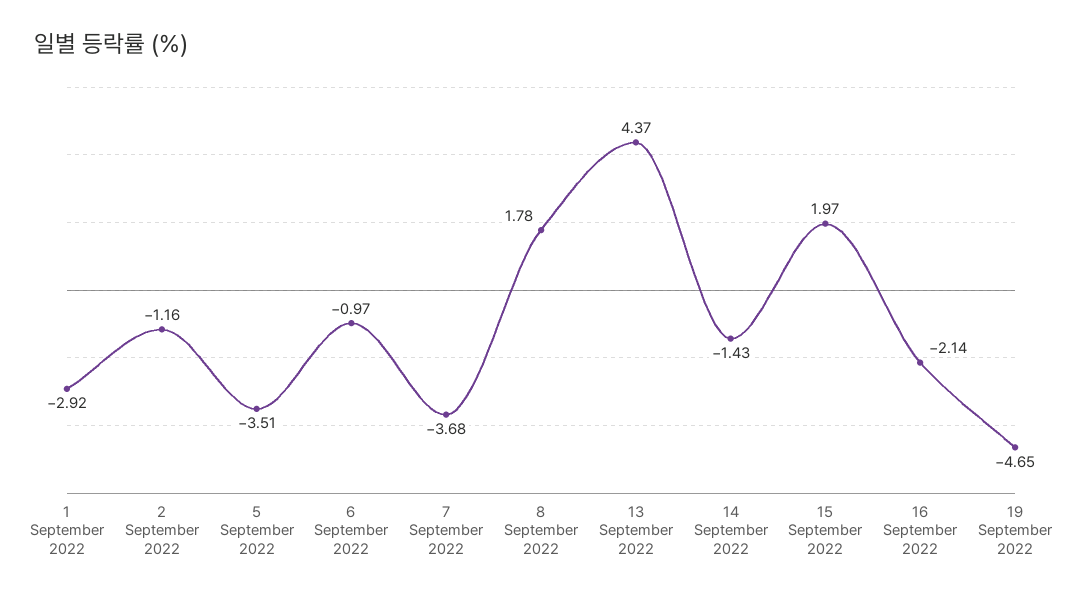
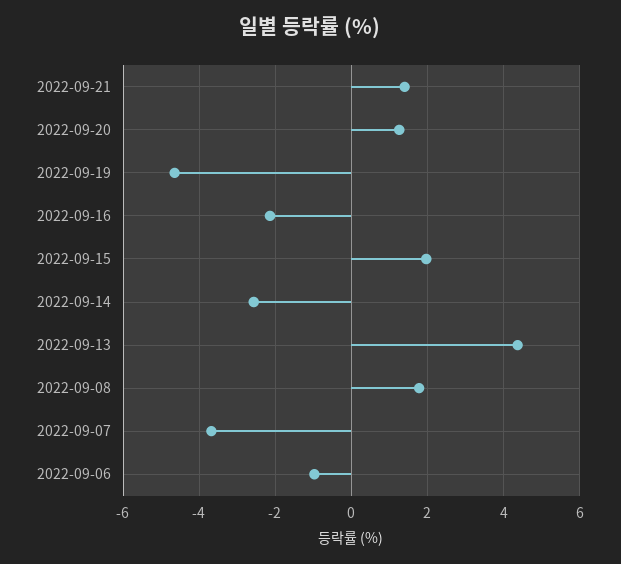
1 September 2022: -2.92 -> none
2 September 2022: -1.16 -> none
5 September 2022: -3.51 -> none
14 September 2022: -1.43 -> -2.6
2022-09-21: none -> 1.4
2022-09-20: none -> 1.2

